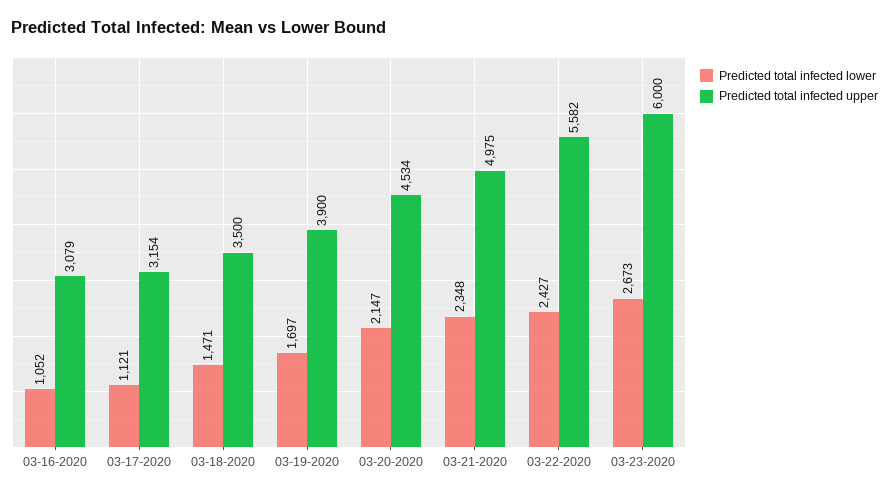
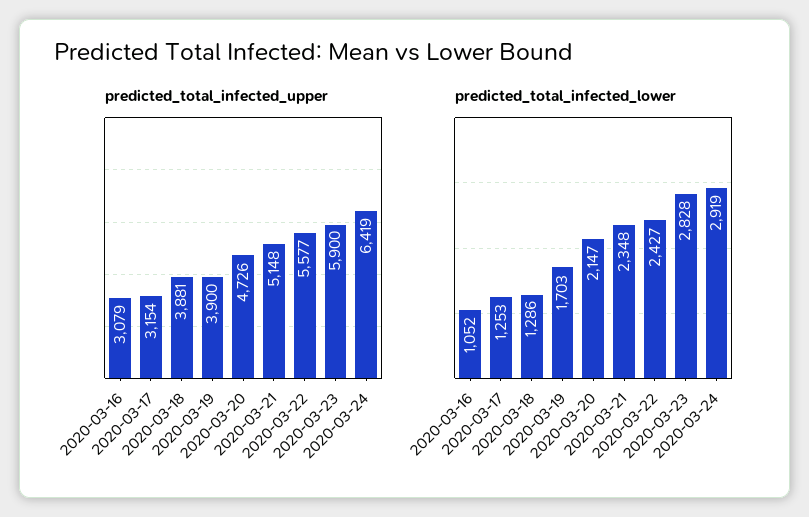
Predicted total infected lower, 03-17-2020: 1121 -> 1253
Predicted total infected lower, 03-18-2020: 1471 -> 1286
Predicted total infected upper, 03-18-2020: 3500 -> 3881
Predicted total infected lower, 03-19-2020: 1697 -> 1703
Predicted total infected upper, 03-20-2020: 4534 -> 4726
Predicted total infected upper, 03-21-2020: 4975 -> 5148
Predicted total infected upper, 03-22-2020: 5582 -> 5577
Predicted total infected lower, 03-23-2020: 2673 -> 2828
Predicted total infected upper, 03-23-2020: 6000 -> 5900
Predicted total infected upper, 2020-03-24: none -> 6419
Predicted total infected lower, 2020-03-24: none -> 2919

